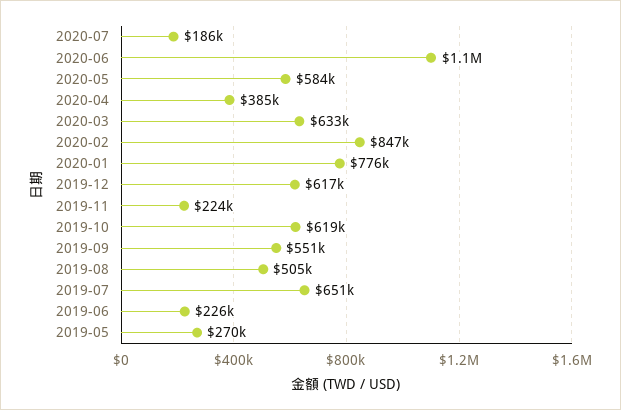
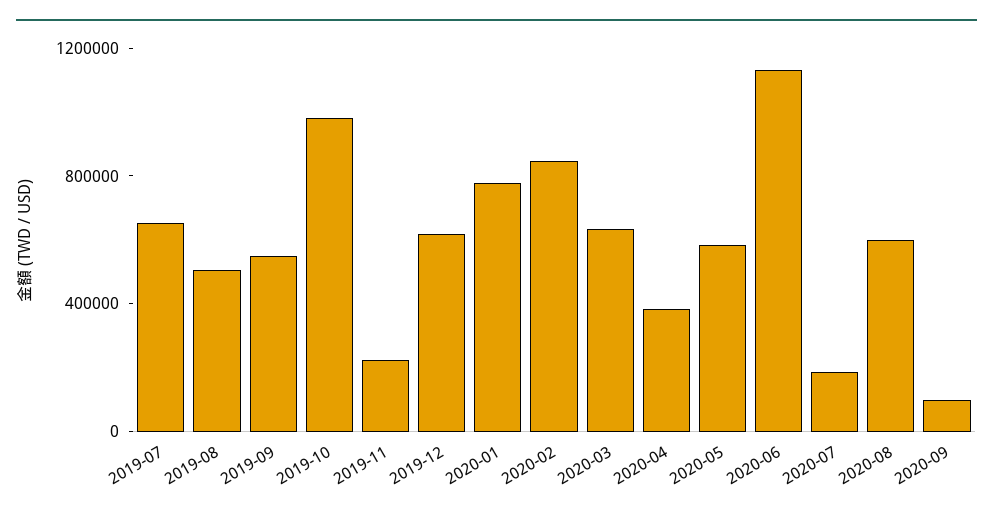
2019-10: 619000 -> 1000000
2019-06: 226000 -> none
2019-05: 270000 -> none
2020-08: none -> 600000
2020-09: none -> 100000

